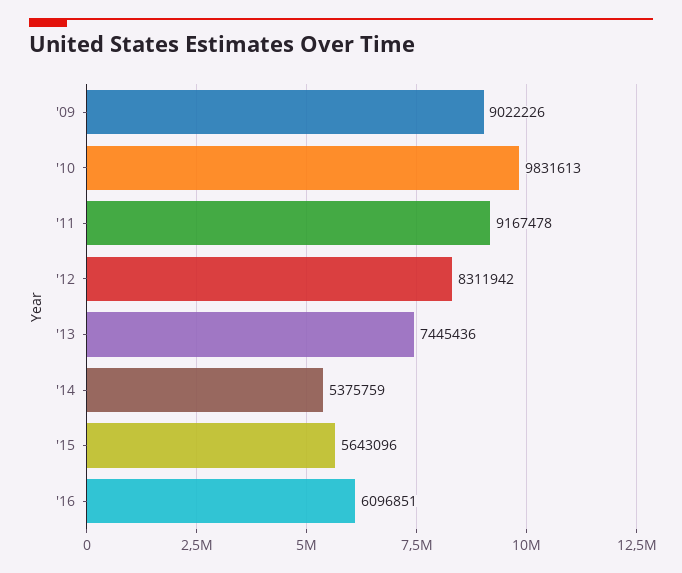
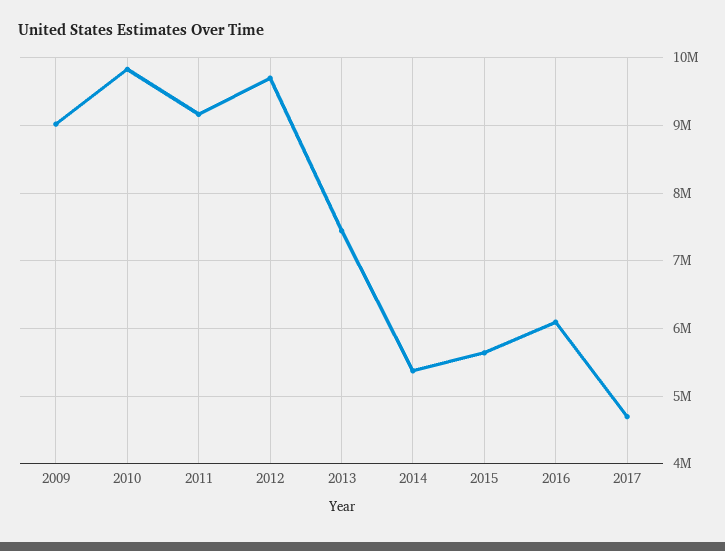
'12: 8311942 -> 9700000
2017: none -> 4700000

